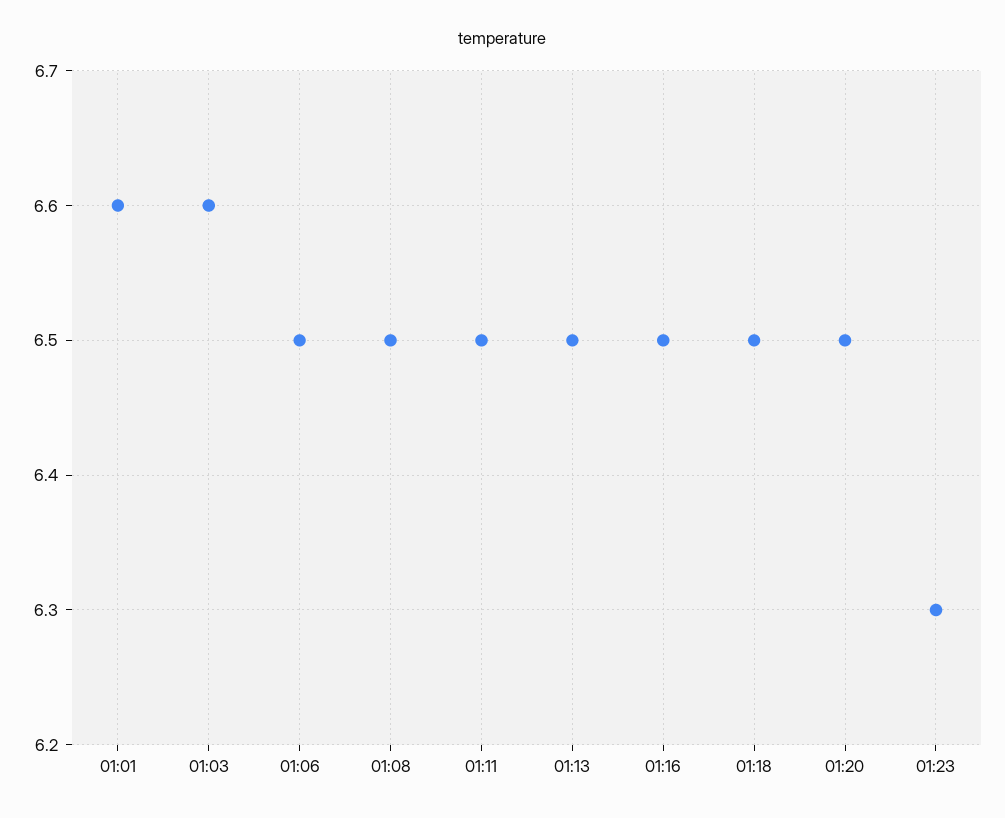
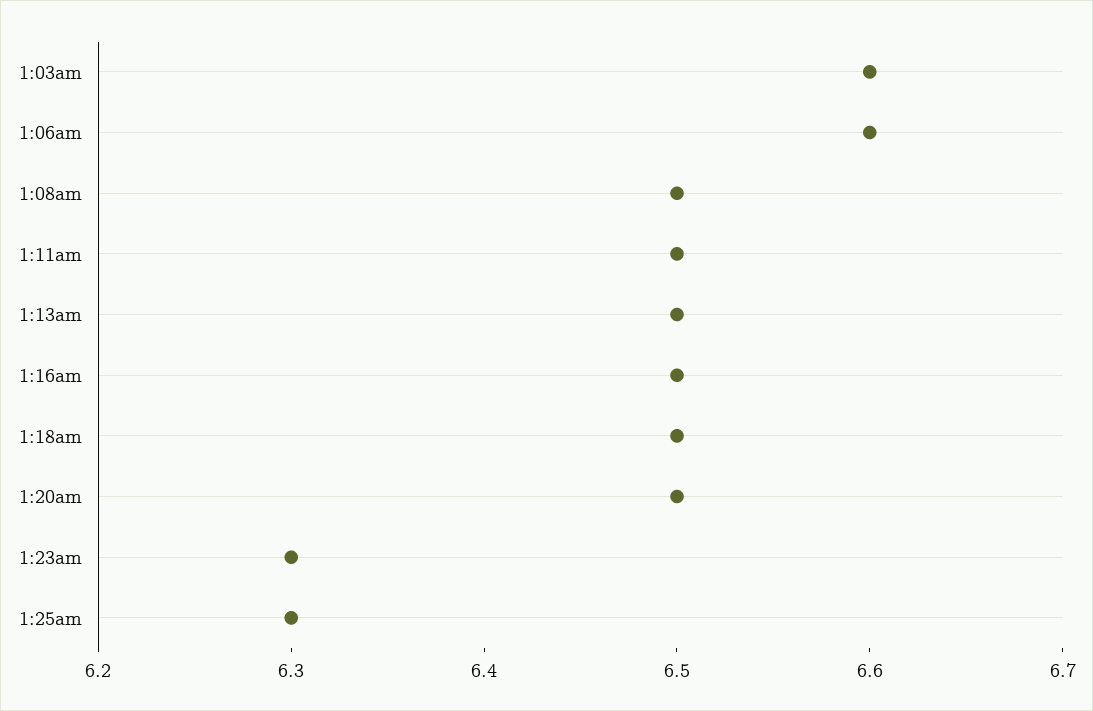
01:01: 6.6 -> none
01:06: 6.5 -> 6.6
1:25am: none -> 6.3

